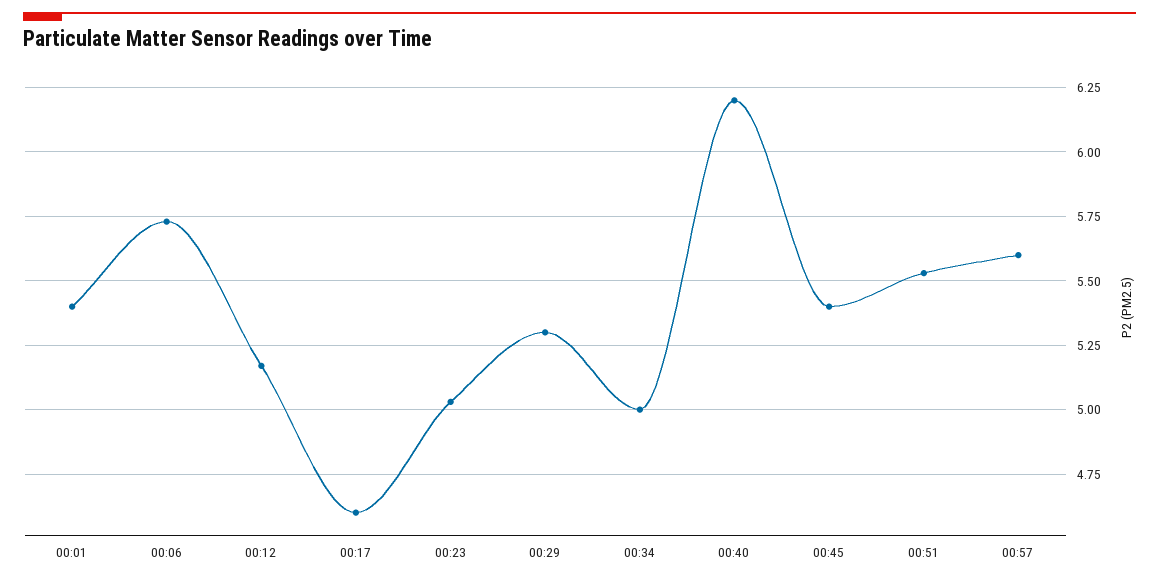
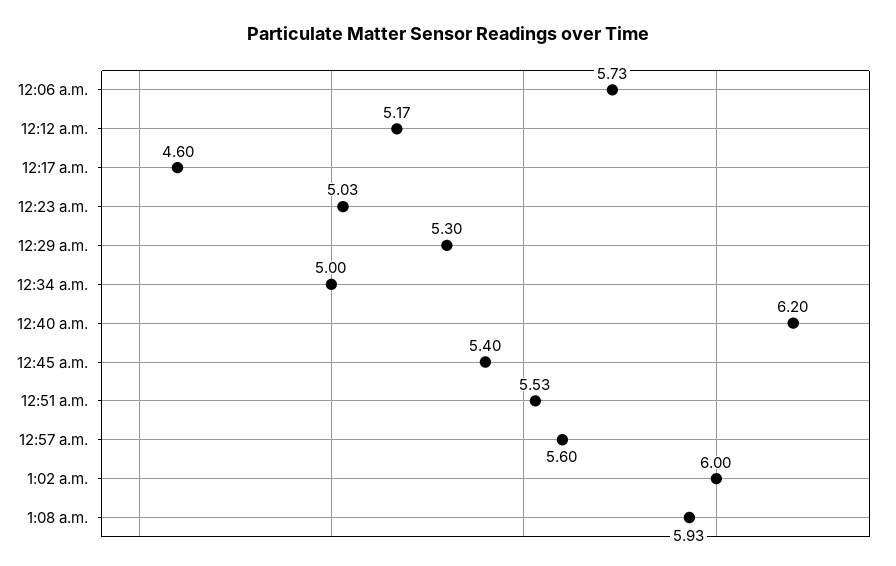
00:01: 5.4 -> none
1:02 a.m.: none -> 6
1:08 a.m.: none -> 5.93

